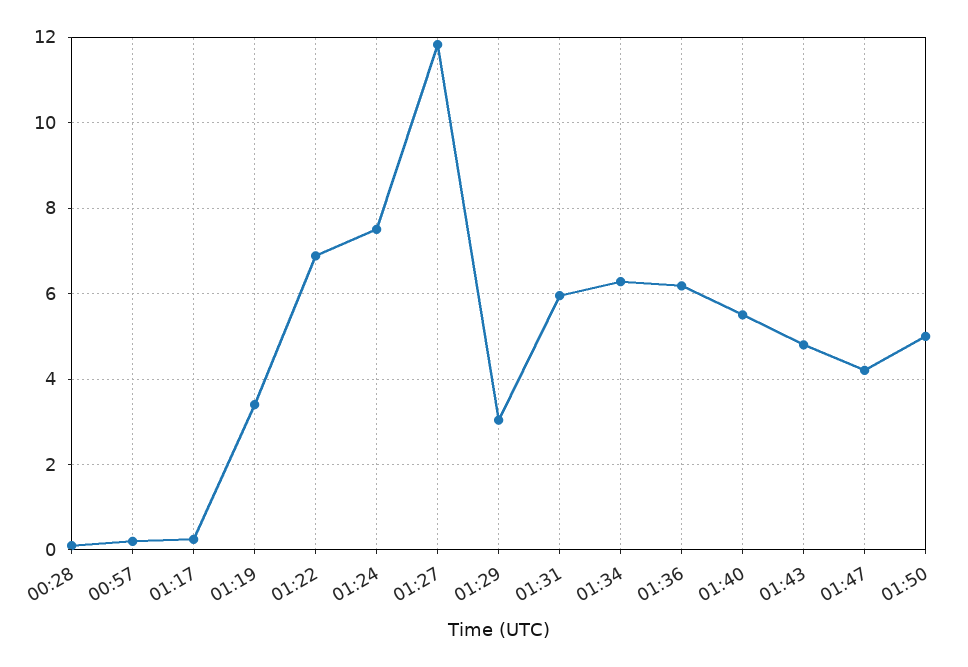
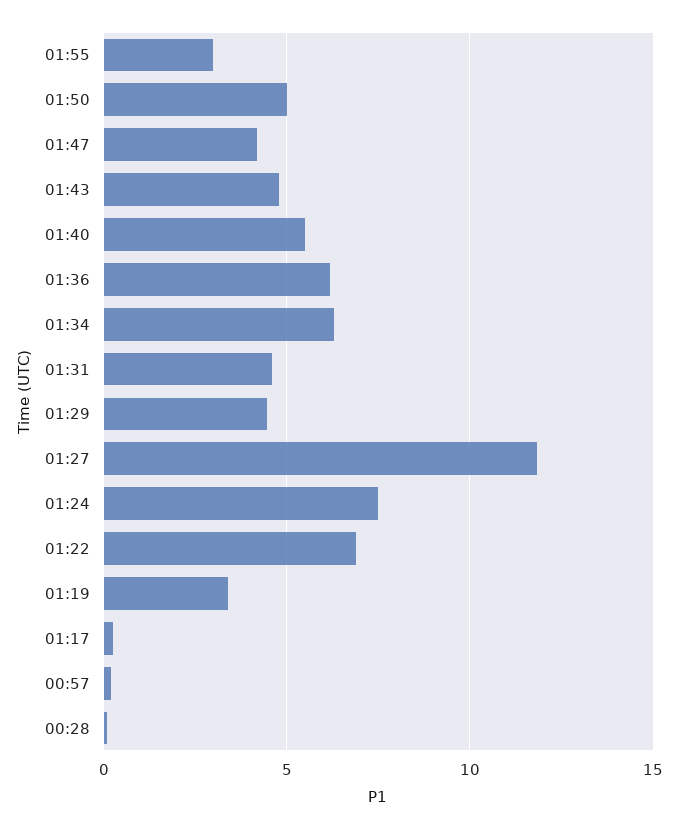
01:29: 3 -> 4.5
01:31: 6 -> 4.5
01:55: none -> 3

